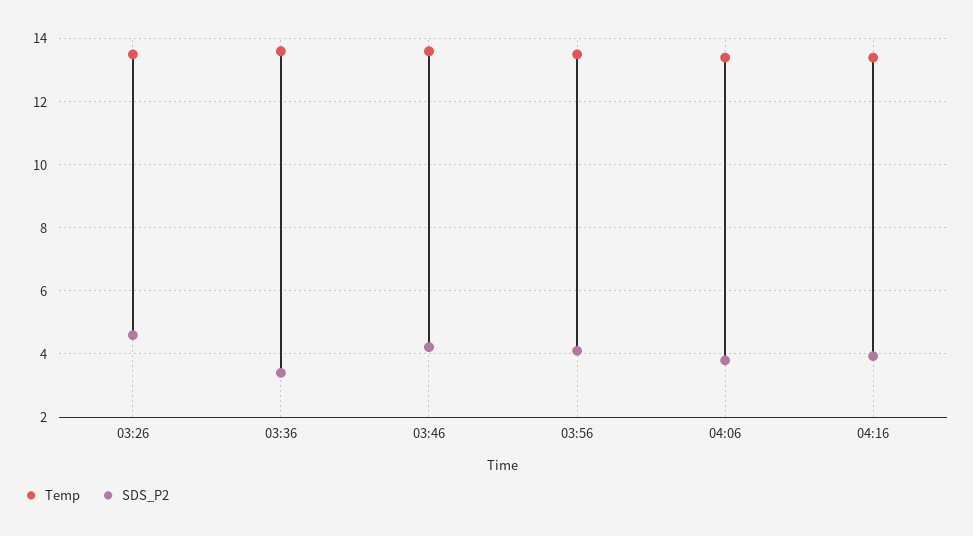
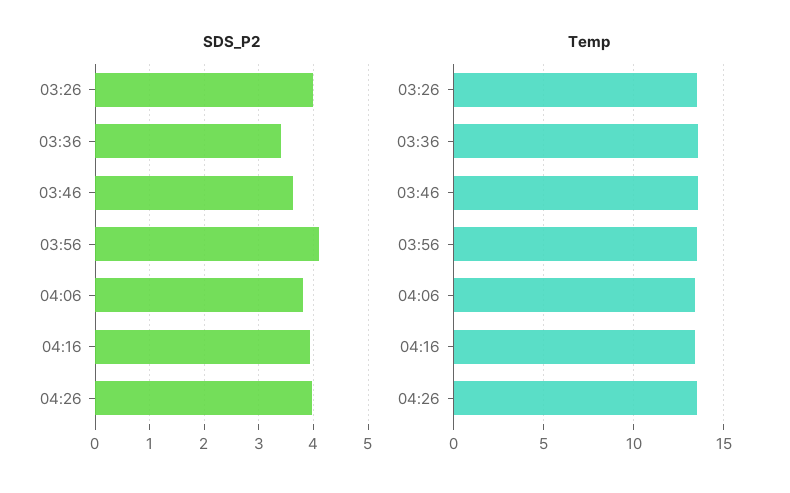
SDS_P2, 03:26: 4.6 -> 4
SDS_P2, 03:46: 4.2 -> 3.6
SDS_P2, 04:26: none -> 4
Temp, 04:26: none -> 13.5

